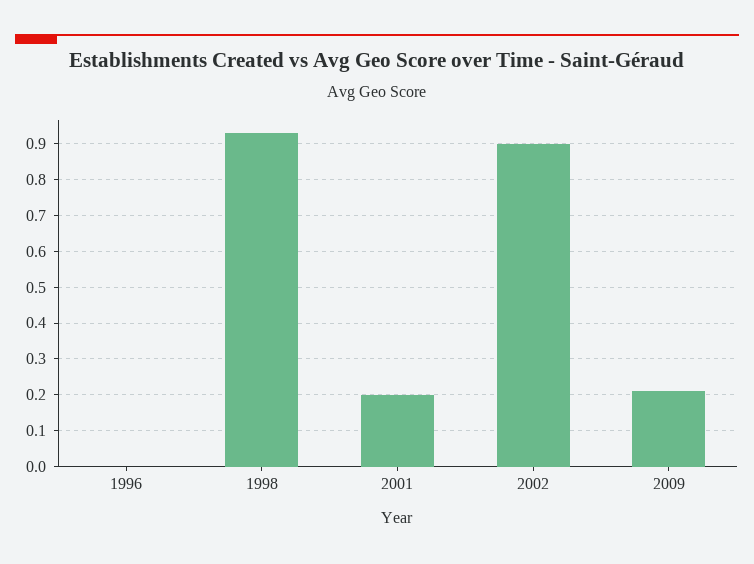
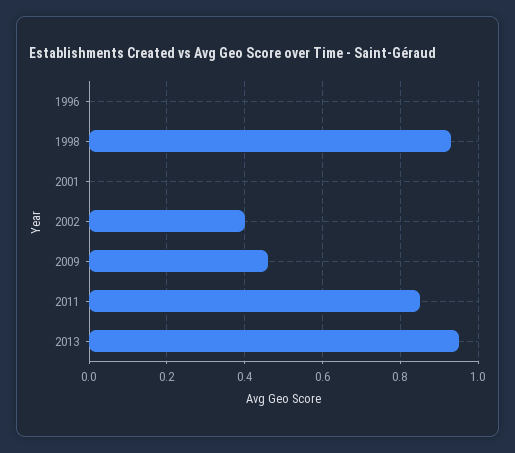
2001: 0.2 -> 0
2002: 0.9 -> 0.4
2009: 0.2 -> 0.45
2011: none -> 0.85
2013: none -> 0.95

